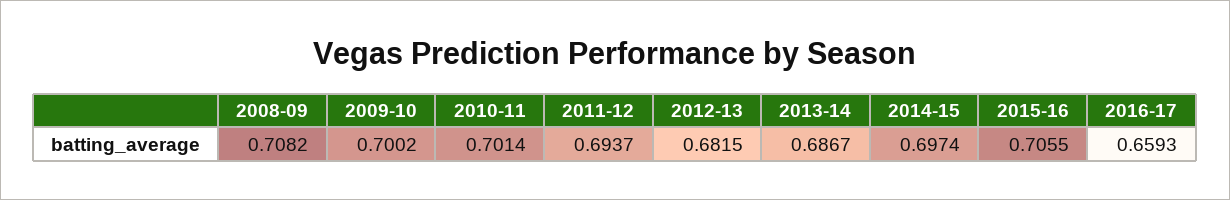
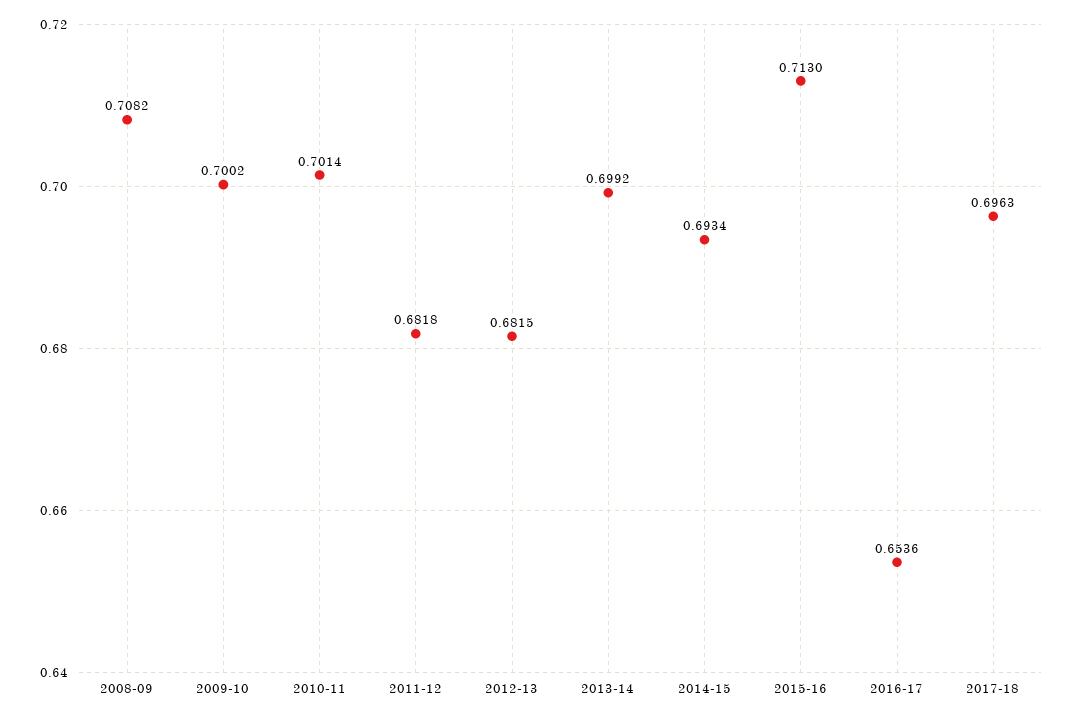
2011-12: 0.6937 -> 0.6818
2013-14: 0.6867 -> 0.6992
2014-15: 0.6974 -> 0.6934
2015-16: 0.7055 -> 0.713
2016-17: 0.6593 -> 0.6536
2017-18: none -> 0.6963

